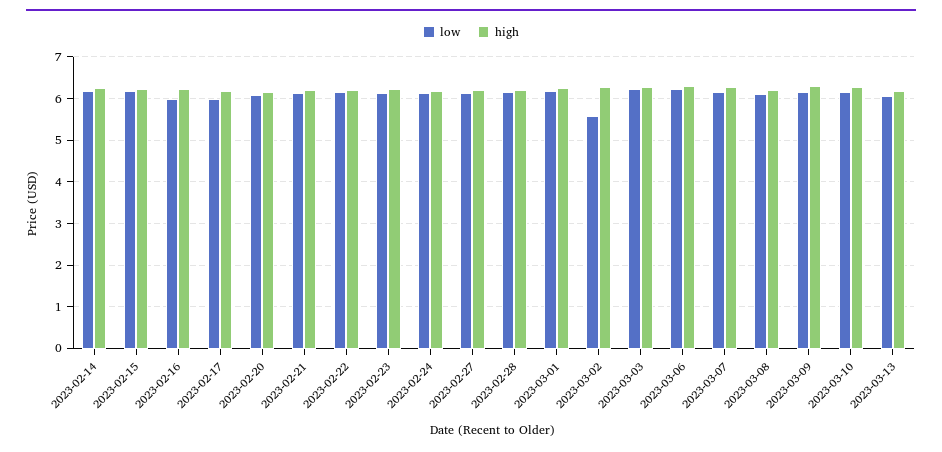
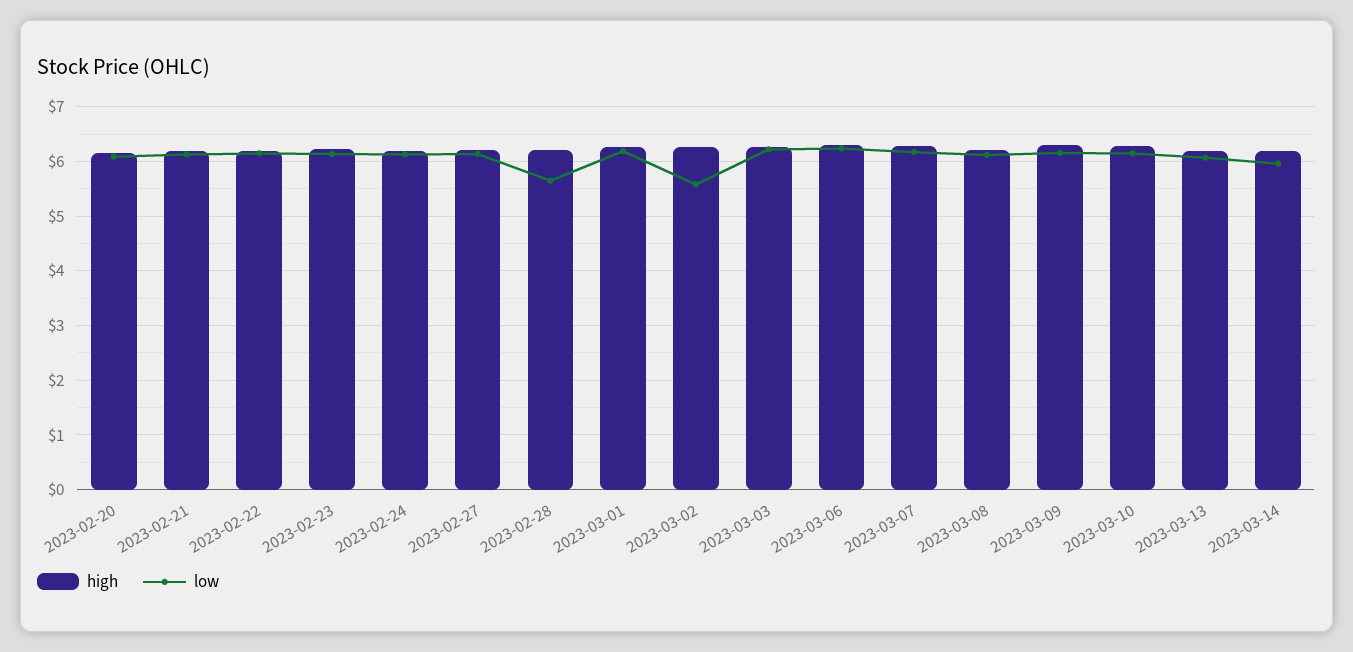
low, 2023-02-14: 6.2 -> none
high, 2023-02-14: 6.2 -> none
low, 2023-02-15: 6.2 -> none
high, 2023-02-15: 6.2 -> none
low, 2023-02-16: 6 -> none
high, 2023-02-16: 6.2 -> none
low, 2023-02-17: 6 -> none
high, 2023-02-17: 6.2 -> none
low, 2023-02-28: 6.2 -> 5.6
high, 2023-03-14: none -> 6.2
low, 2023-03-14: none -> 6

